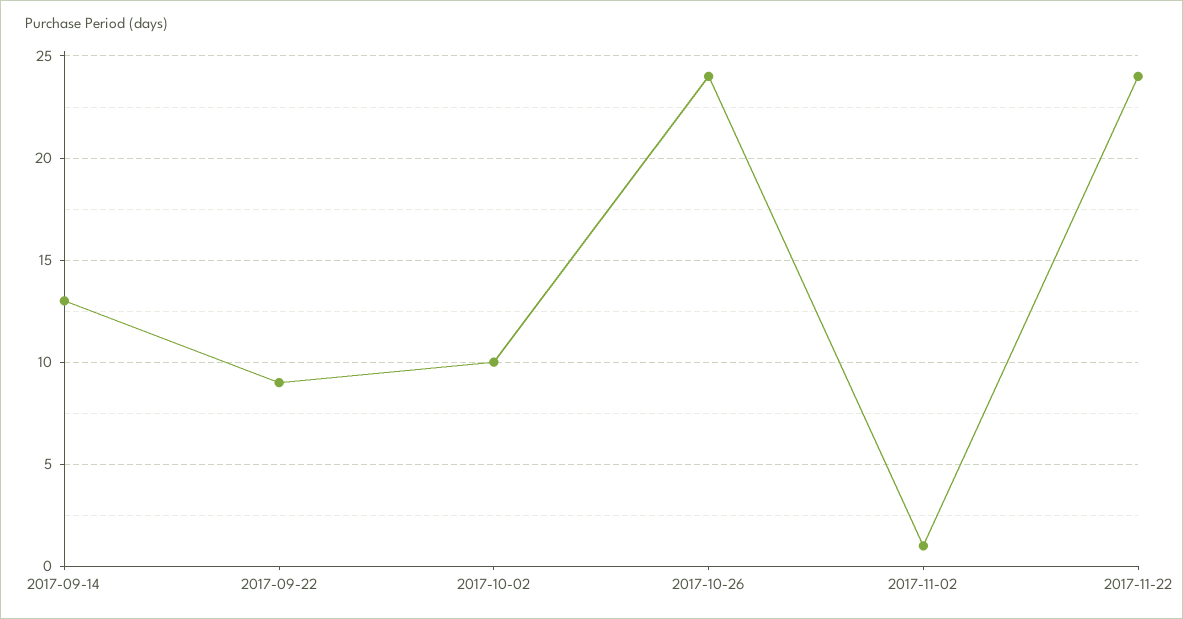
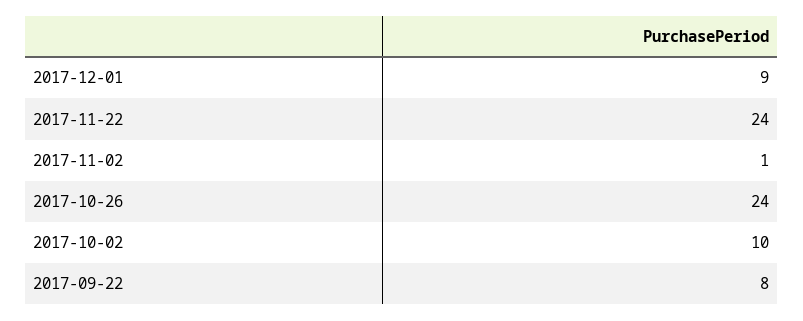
2017-09-14: 13 -> none
2017-09-22: 9 -> 8
2017-12-01: none -> 9

